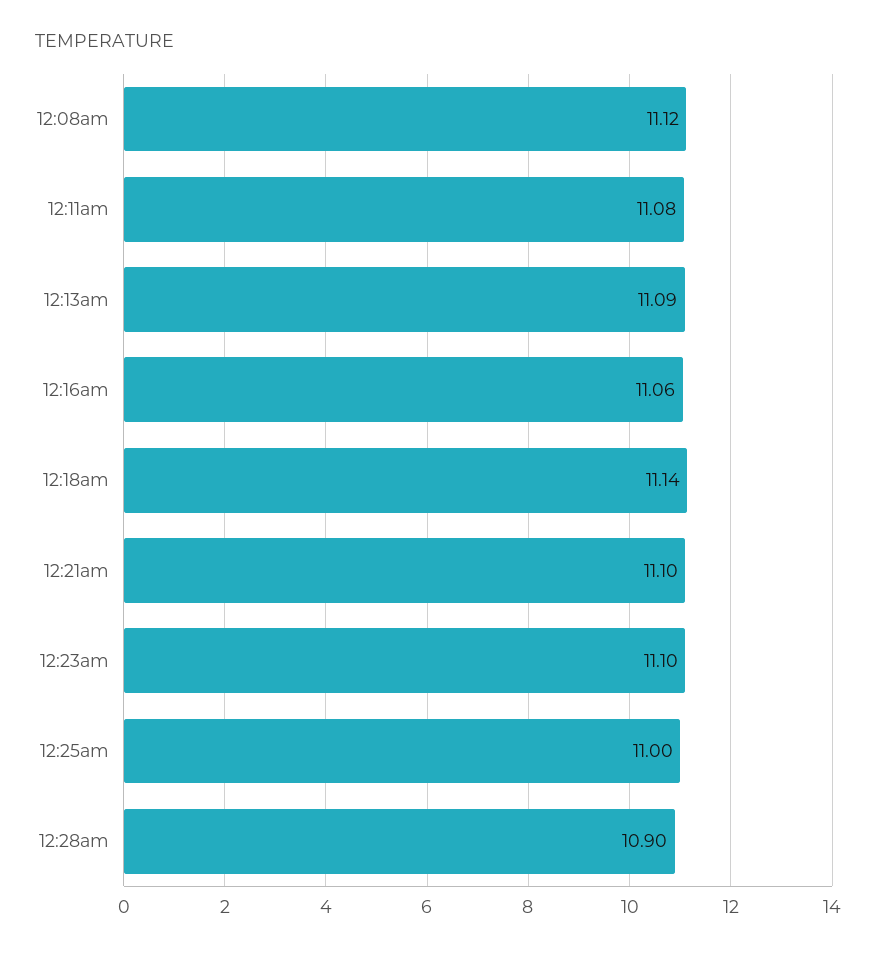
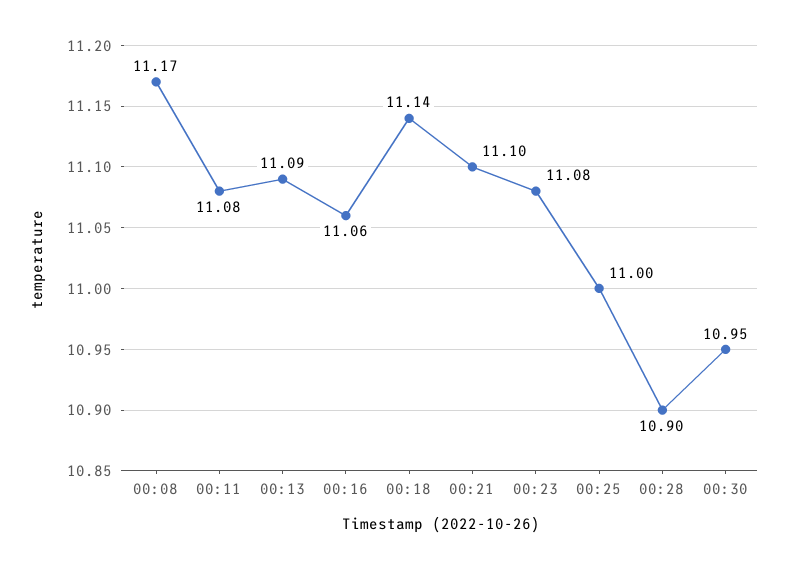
12:08am: 11.12 -> 11.17
12:23am: 11.1 -> 11.08
00:30: none -> 10.95

